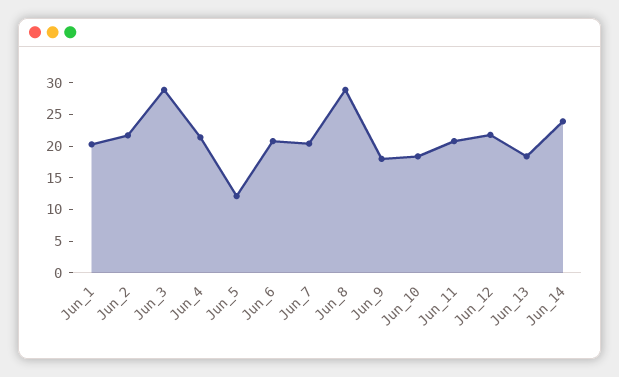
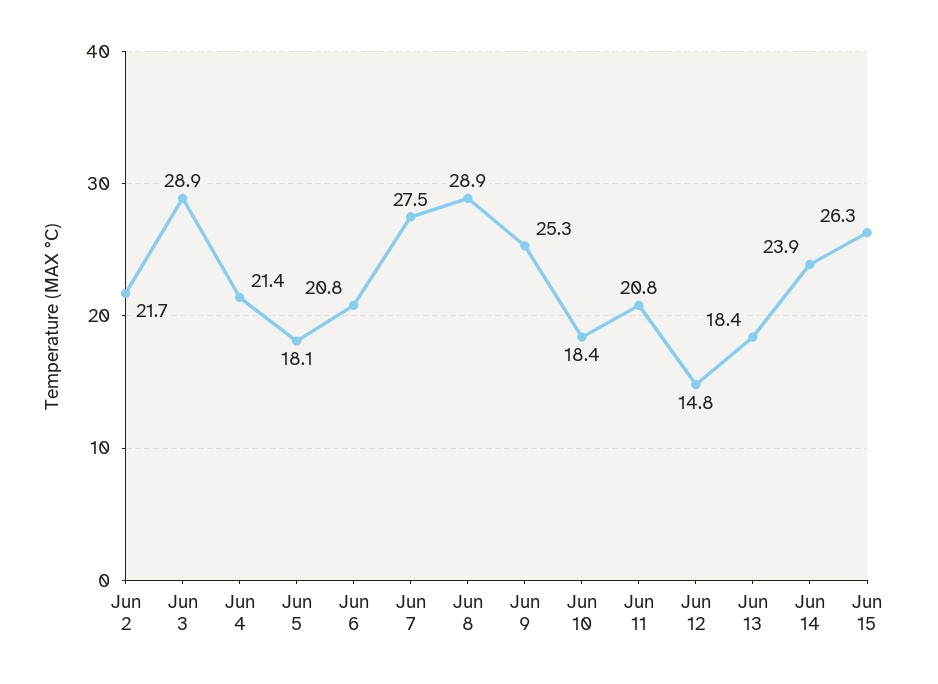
Jun_1: 20 -> none
Jun_5: 12.5 -> 18.1
Jun_7: 20 -> 27.5
Jun_9: 17.5 -> 25.3
Jun_12: 22.5 -> 14.8
Jun 15: none -> 26.3

